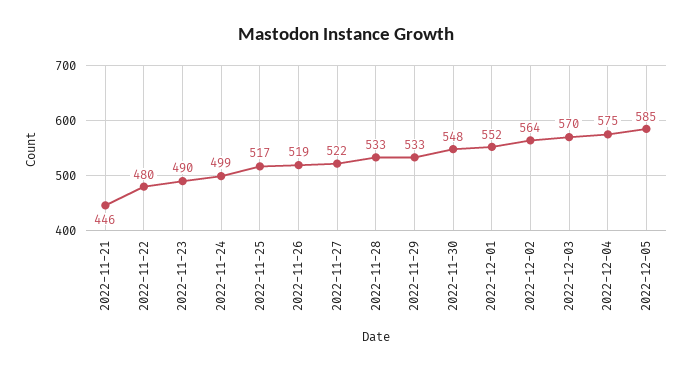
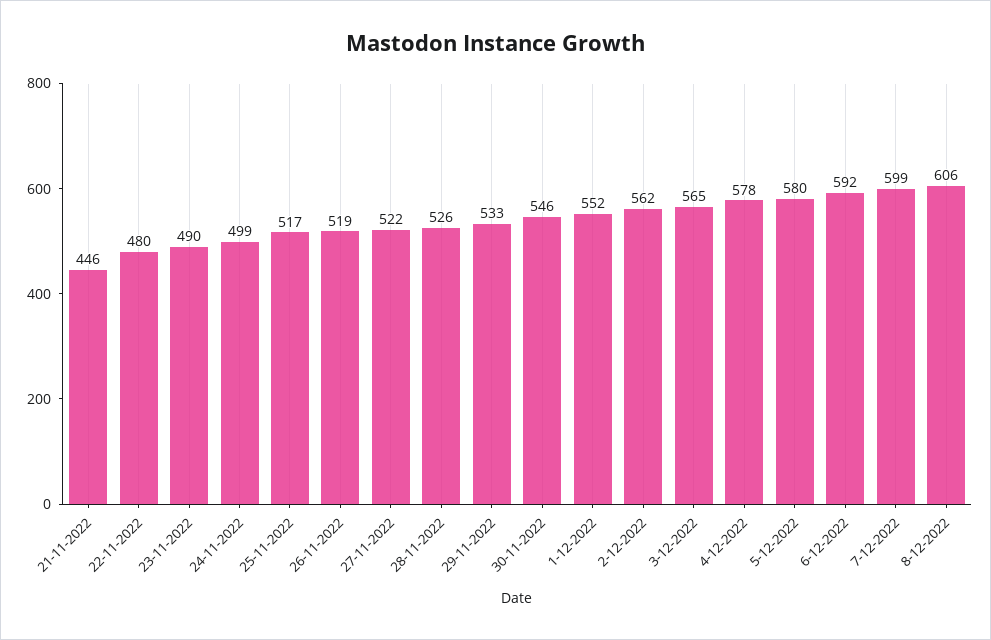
2022-11-28: 533 -> 526
2022-11-30: 548 -> 546
2022-12-02: 564 -> 562
2022-12-03: 570 -> 565
2022-12-04: 575 -> 578
2022-12-05: 585 -> 580
6-12-2022: none -> 592
7-12-2022: none -> 599
8-12-2022: none -> 606

